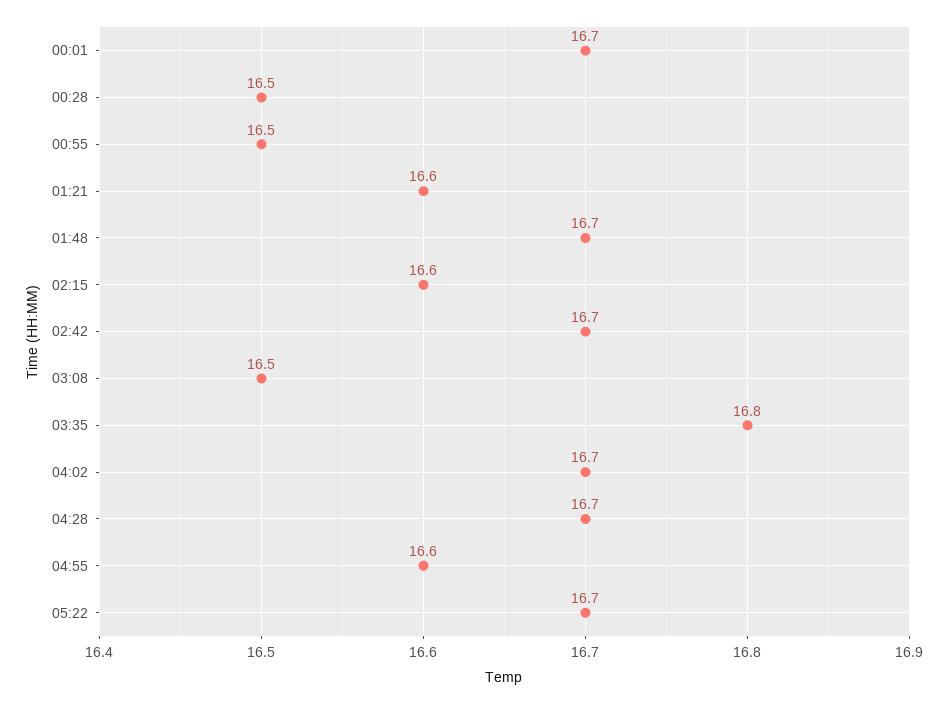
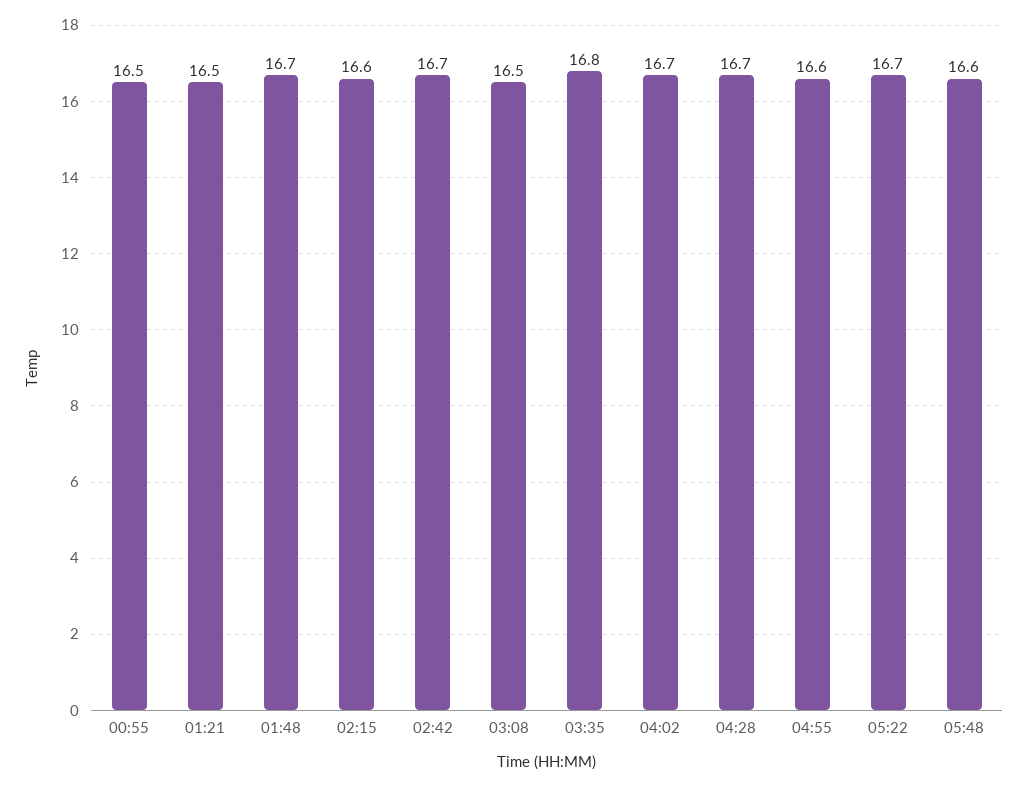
00:01: 16.7 -> none
00:28: 16.5 -> none
01:21: 16.6 -> 16.5
05:48: none -> 16.6

